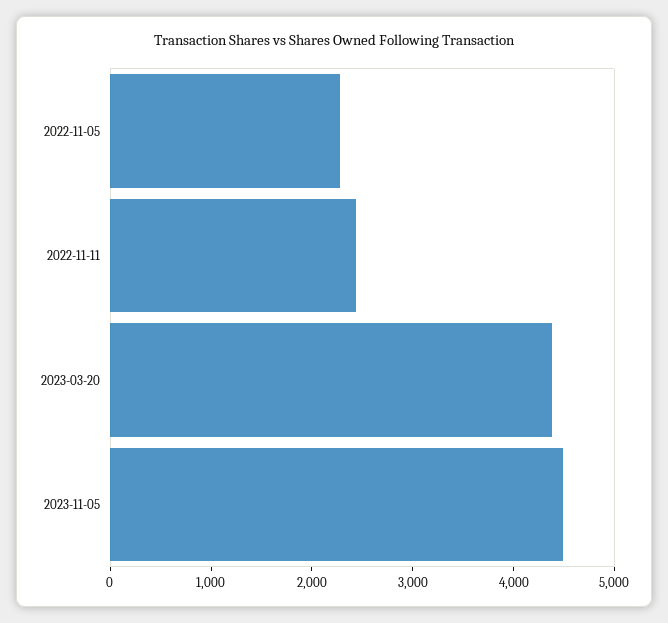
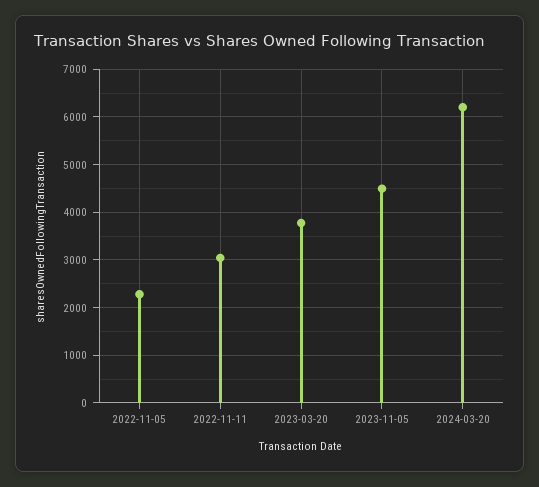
2022-11-11: 2400 -> 3000
2023-03-20: 4400 -> 3800
2024-03-20: none -> 6200

